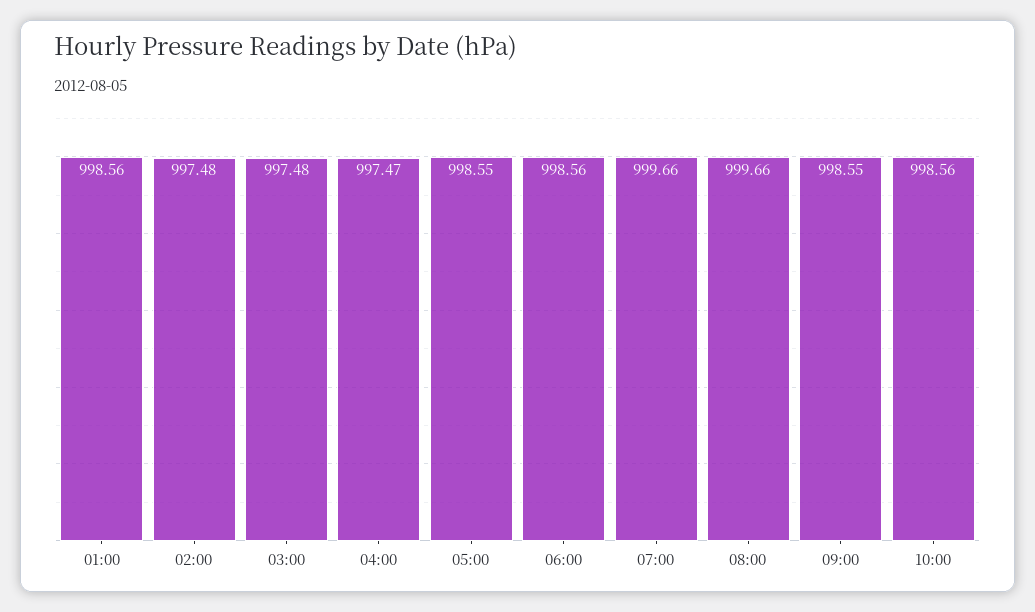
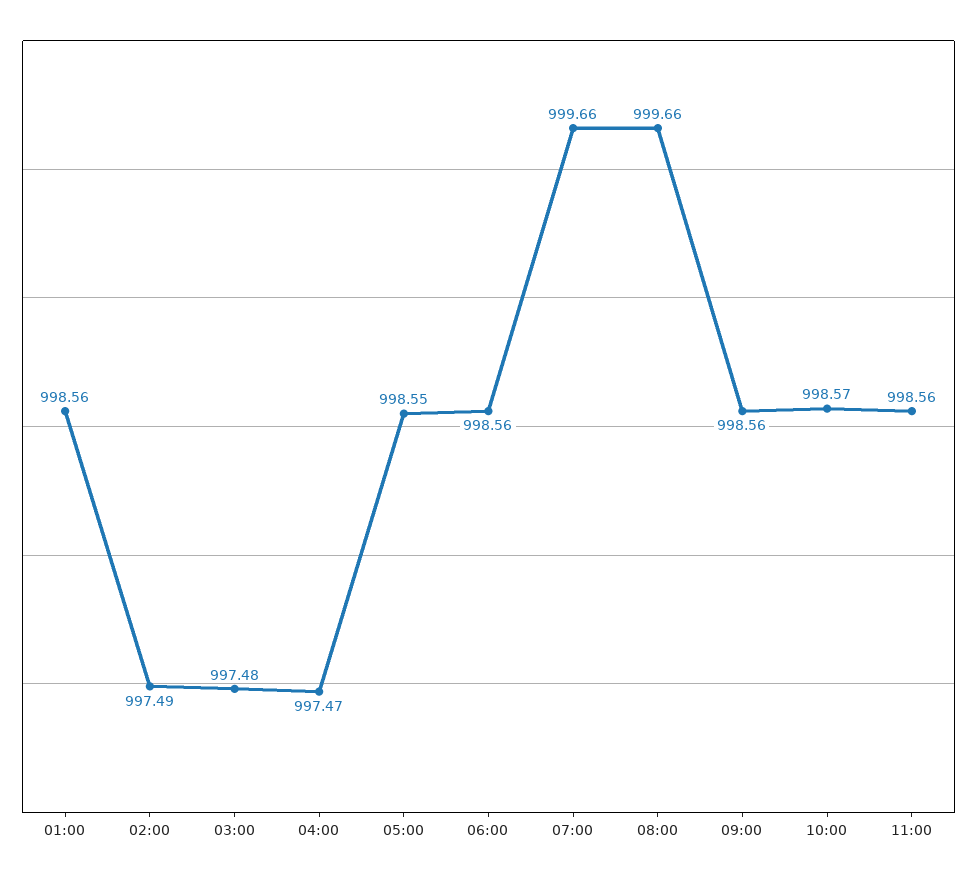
02:00: 997.48 -> 997.49
09:00: 998.55 -> 998.56
10:00: 998.56 -> 998.57
11:00: none -> 998.56

